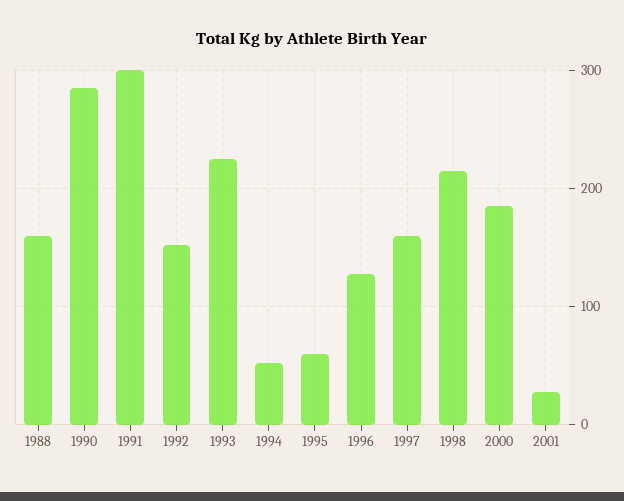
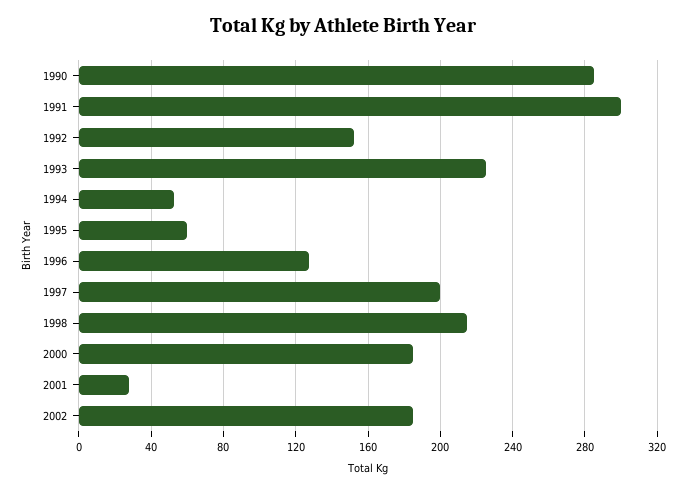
1988: 160 -> none
1997: 160 -> 200
2002: none -> 185

